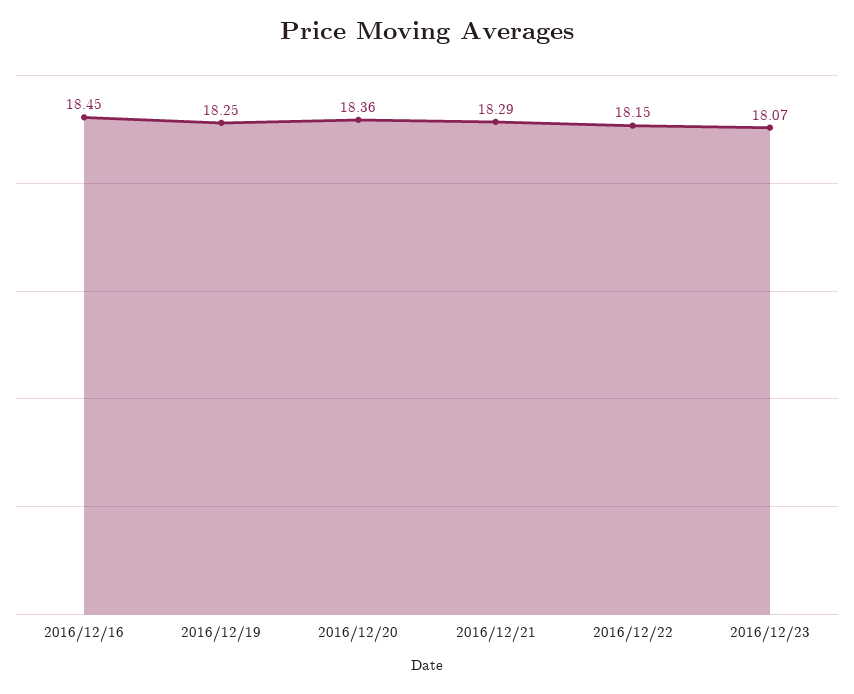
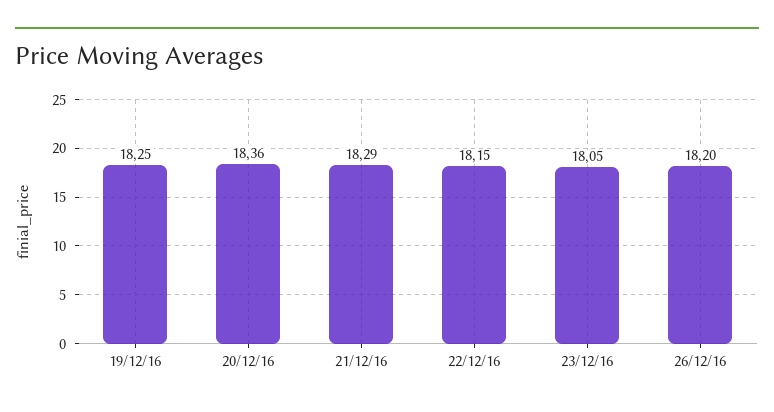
2016/12/16: 18.45 -> none
2016/12/23: 18.07 -> 18.05
26/12/16: none -> 18.2

